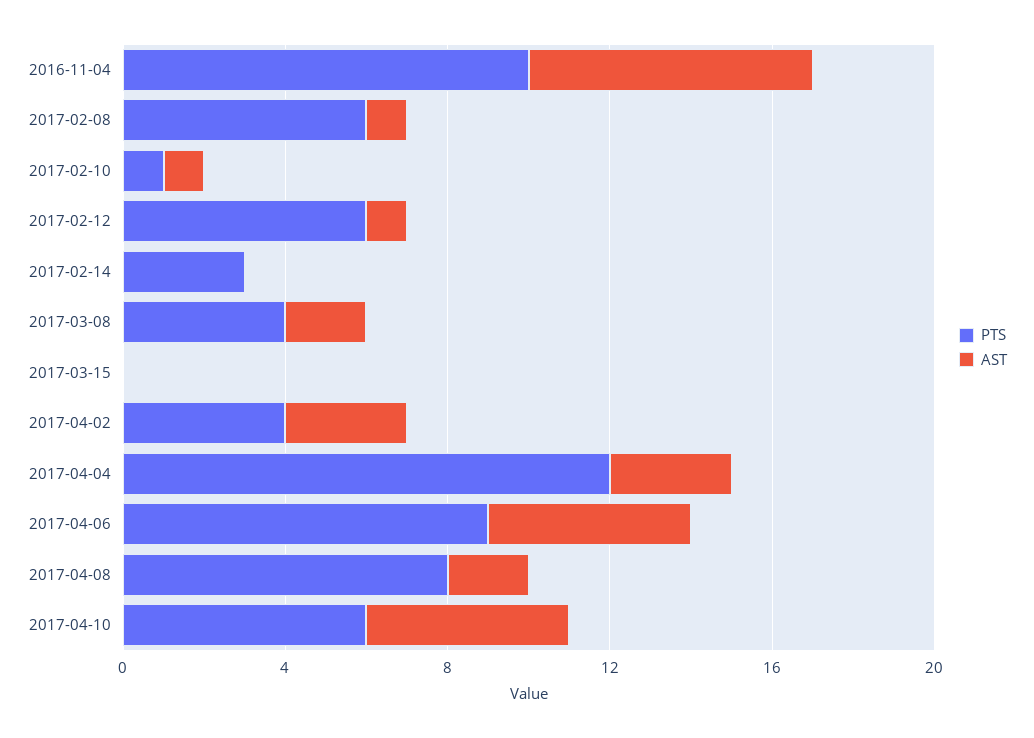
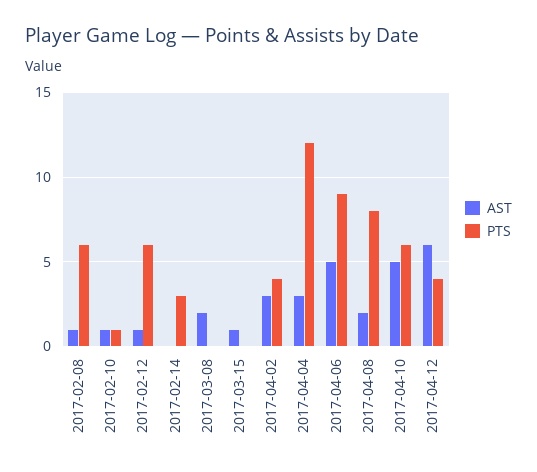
PTS, 2016-11-04: 10 -> none
AST, 2016-11-04: 7 -> none
PTS, 2017-03-08: 4 -> 0
AST, 2017-03-15: 0 -> 1
AST, 2017-04-12: none -> 6
PTS, 2017-04-12: none -> 4

